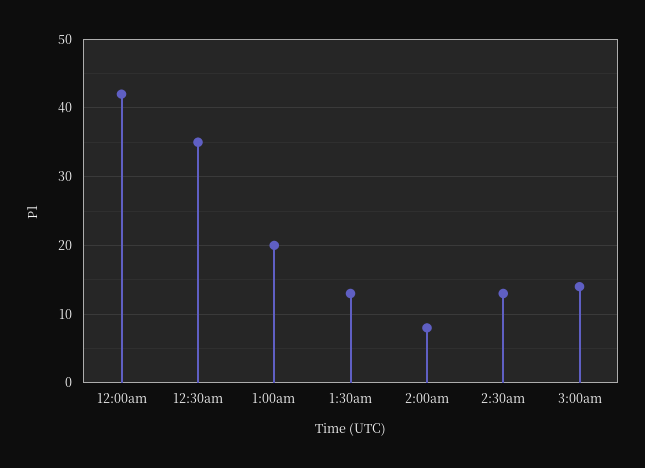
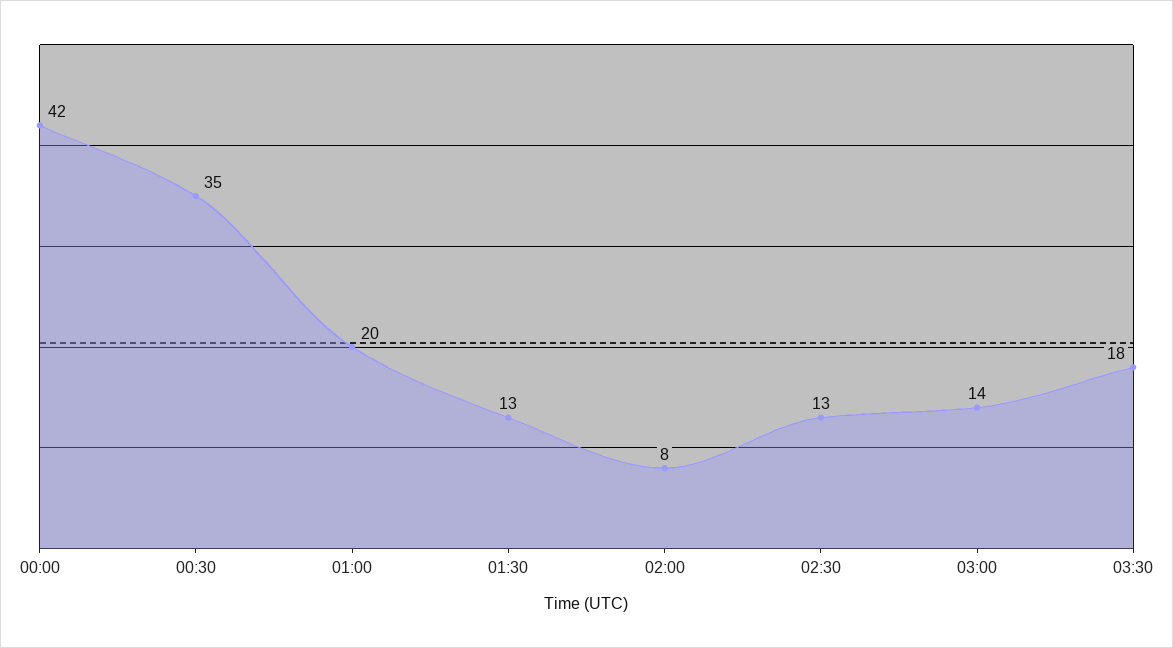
03:30: none -> 18

